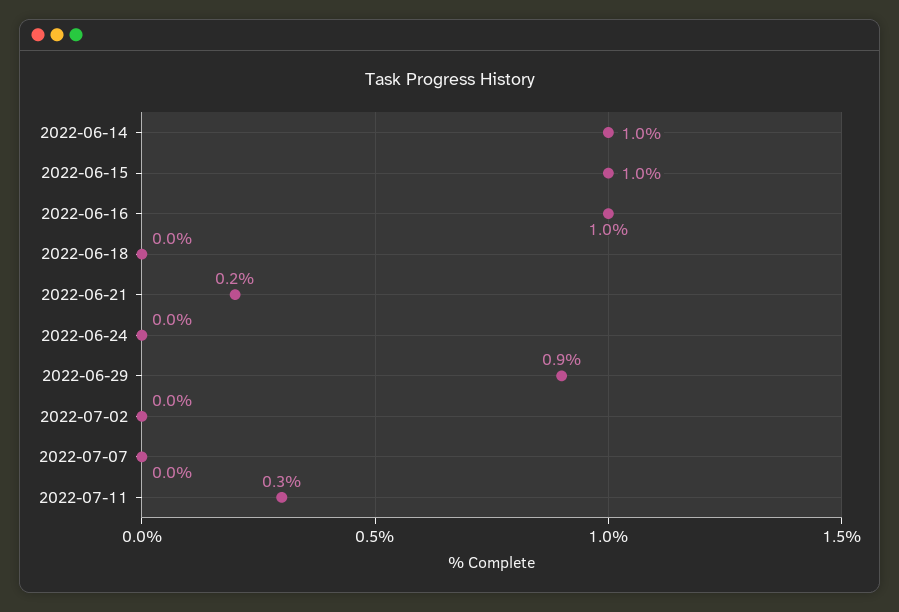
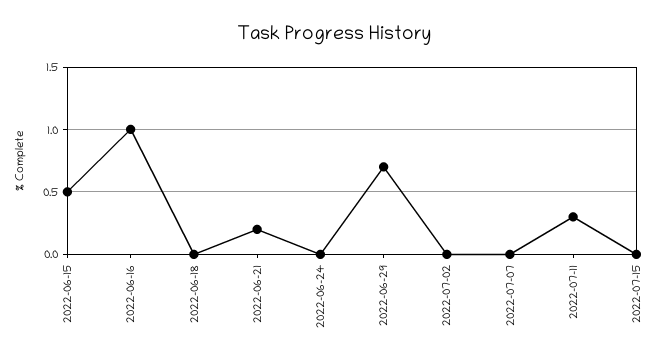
2022-06-14: 1 -> none
2022-06-15: 1 -> 0.5
2022-06-29: 0.9 -> 0.7
2022-07-15: none -> 0

